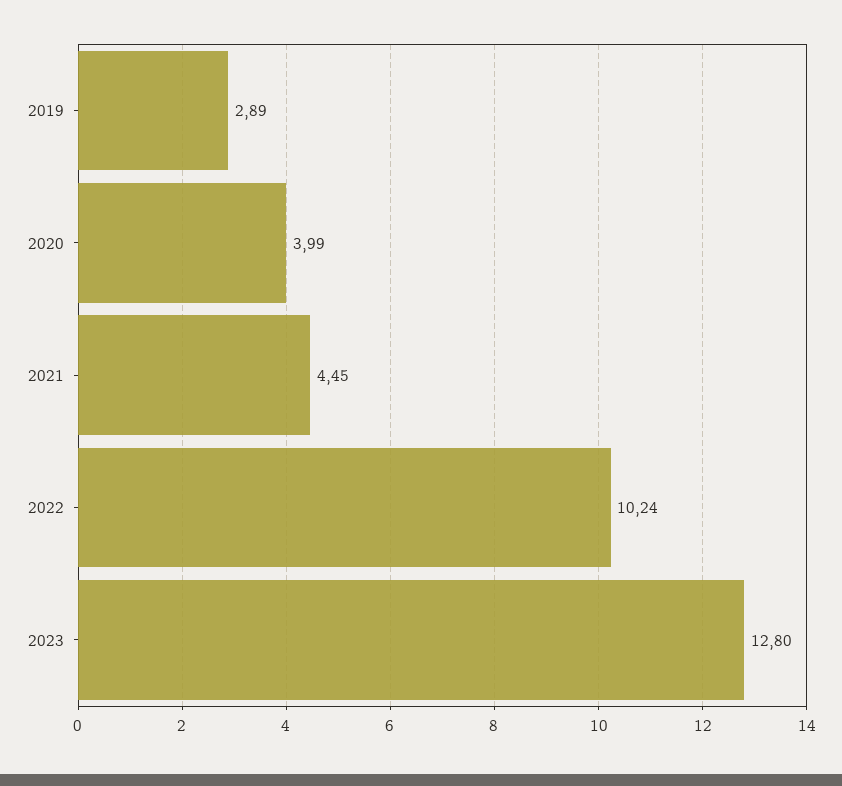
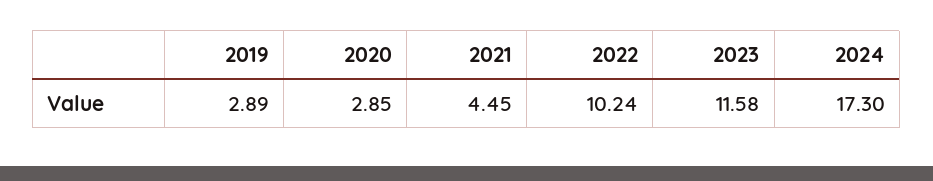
2020: 3.99 -> 2.85
2023: 12.8 -> 11.58
2024: none -> 17.3

